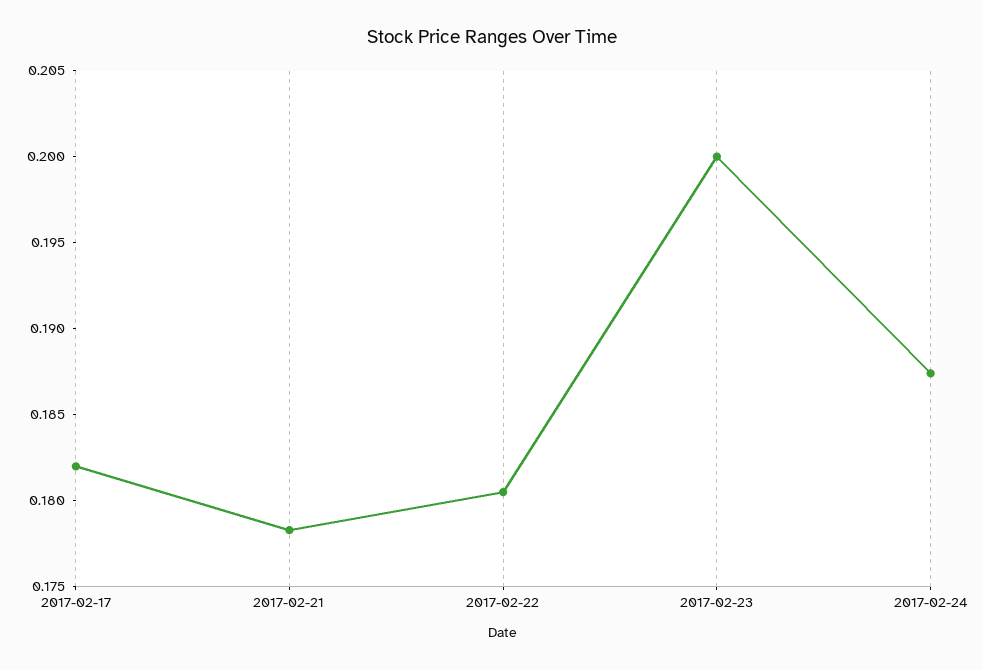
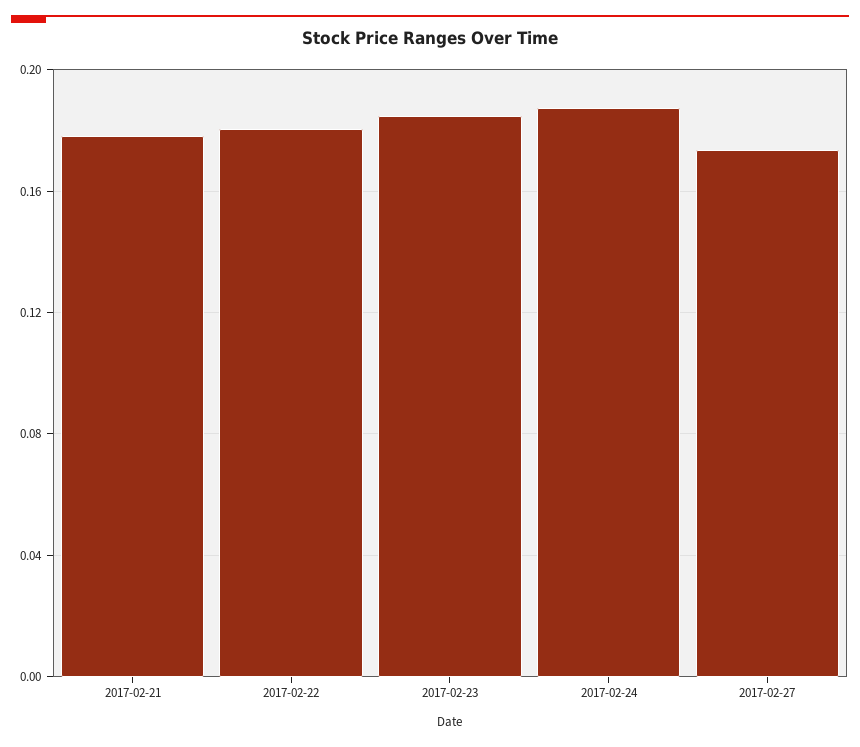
2017-02-17: 0.182 -> none
2017-02-23: 0.2 -> 0.185
2017-02-27: none -> 0.175

